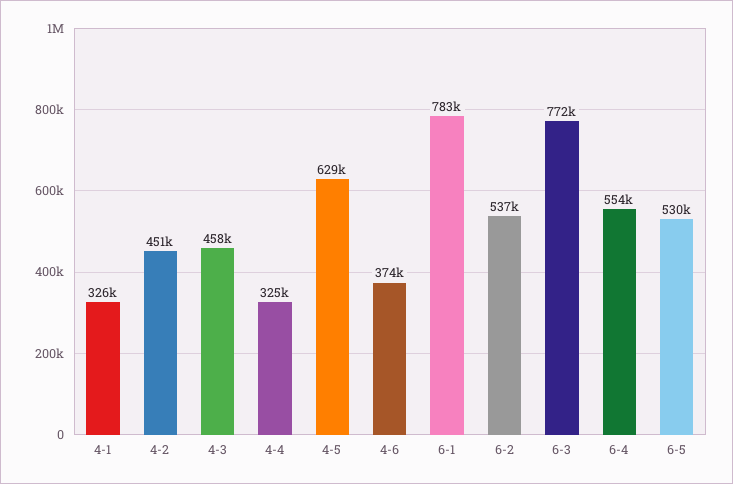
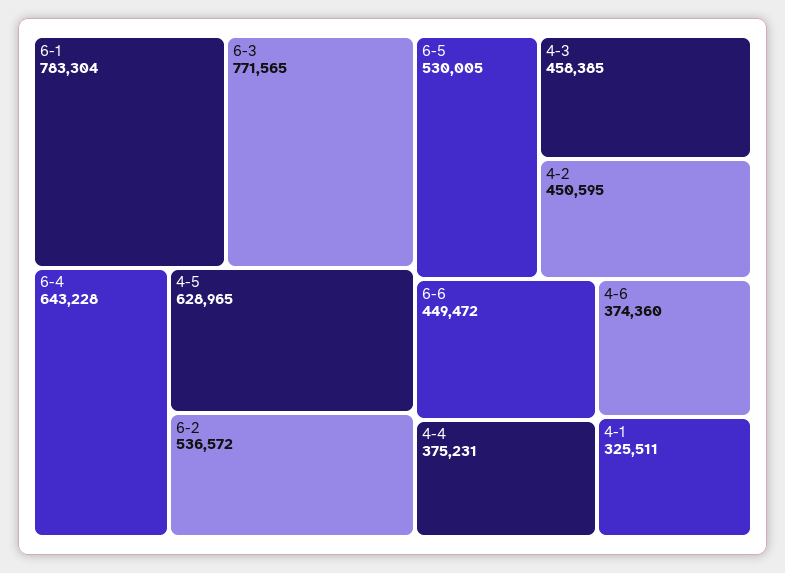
4-4: 325000 -> 375231
6-4: 554000 -> 643228
6-6: none -> 449472

